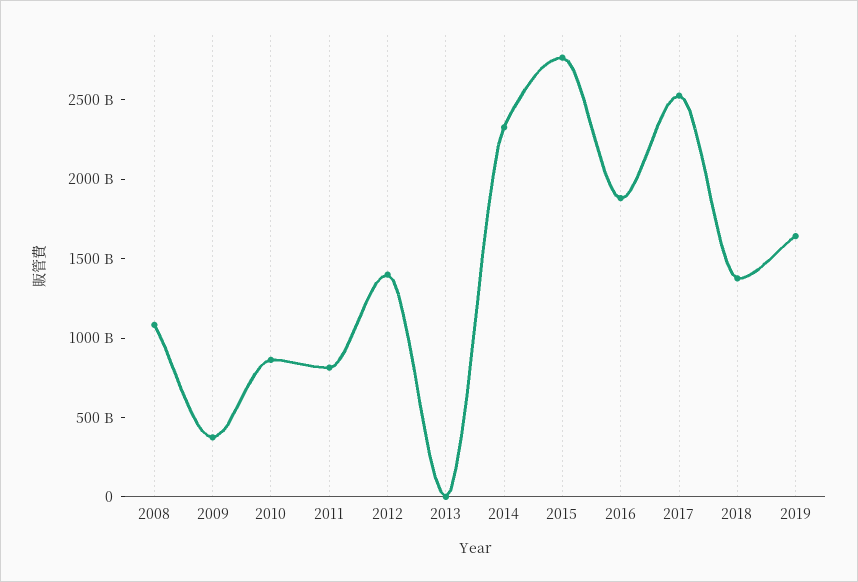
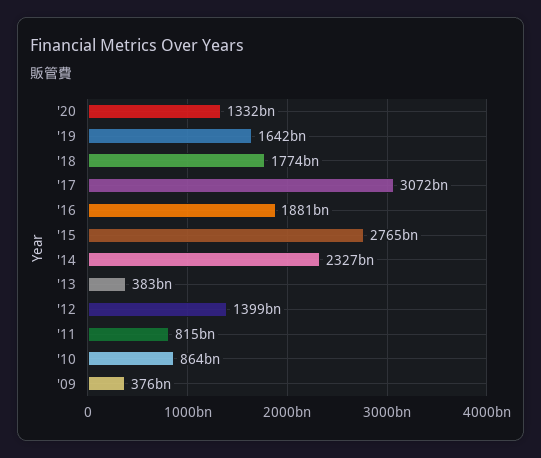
2008: 1100000000000 -> none
2013: 0 -> 383000000000
2017: 2500000000000 -> 3072000000000
2018: 1400000000000 -> 1774000000000
'20: none -> 1332000000000

